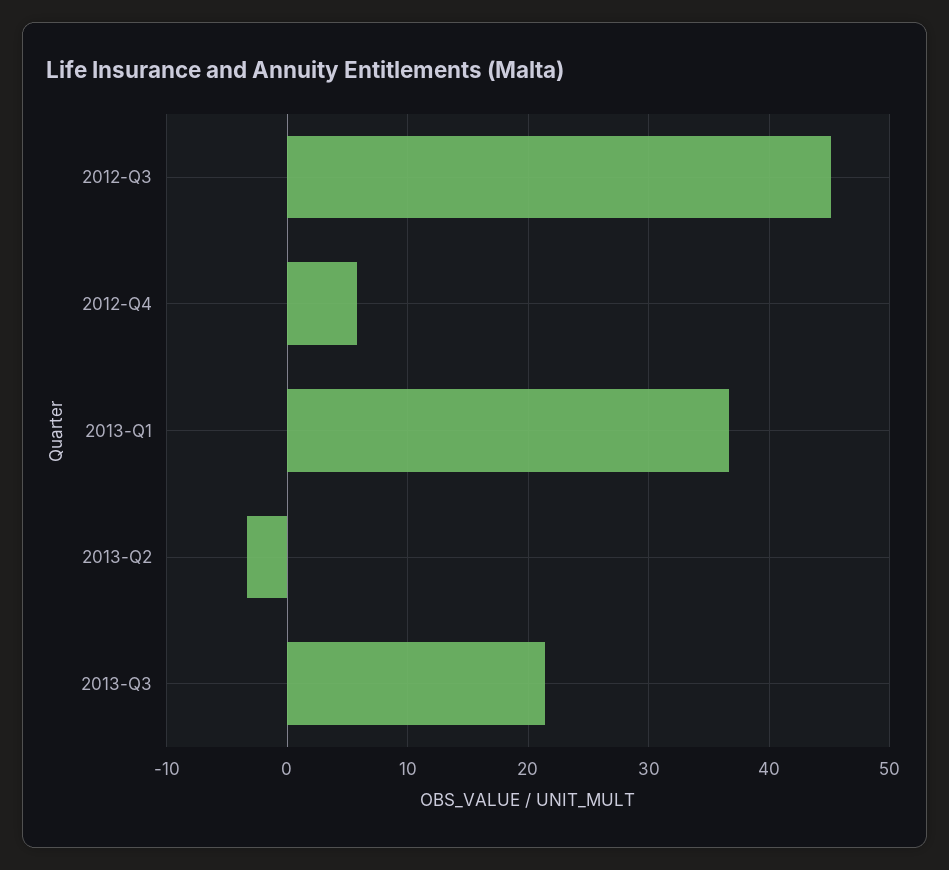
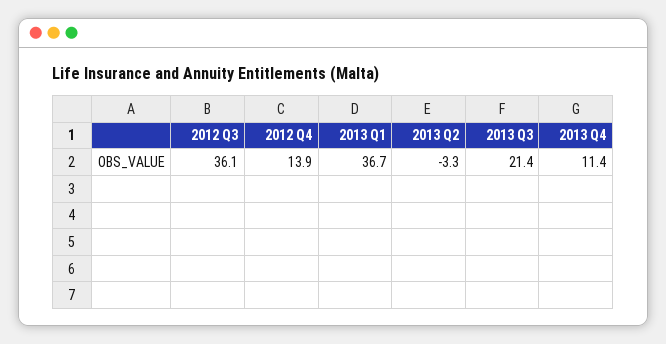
2012-Q3: 45 -> 36.1
2012-Q4: 6 -> 13.9
2013 Q4: none -> 11.4

